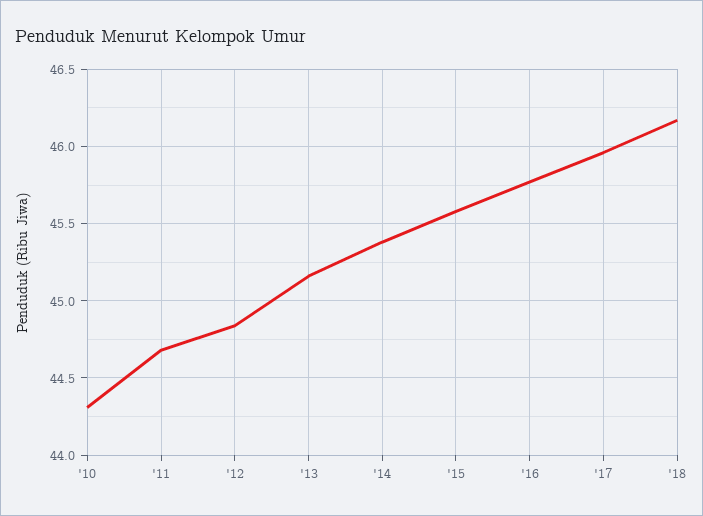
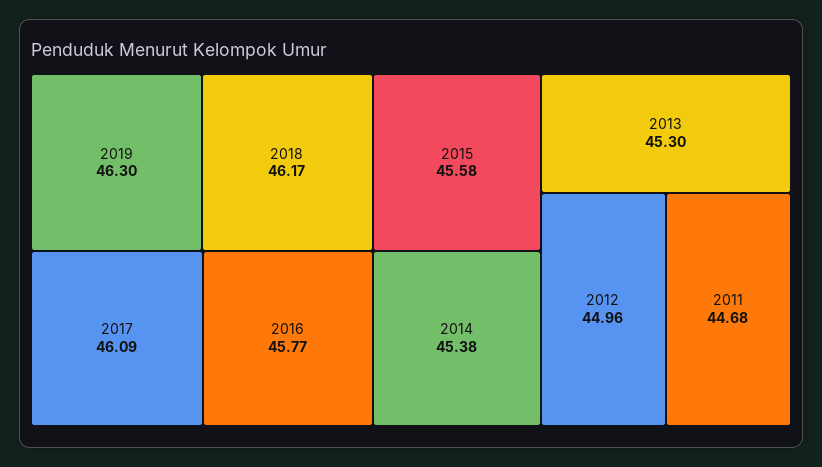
'10: 44.3 -> none
'12: 44.85 -> 44.96
'13: 45.15 -> 45.3
'17: 45.95 -> 46.09
2019: none -> 46.3

